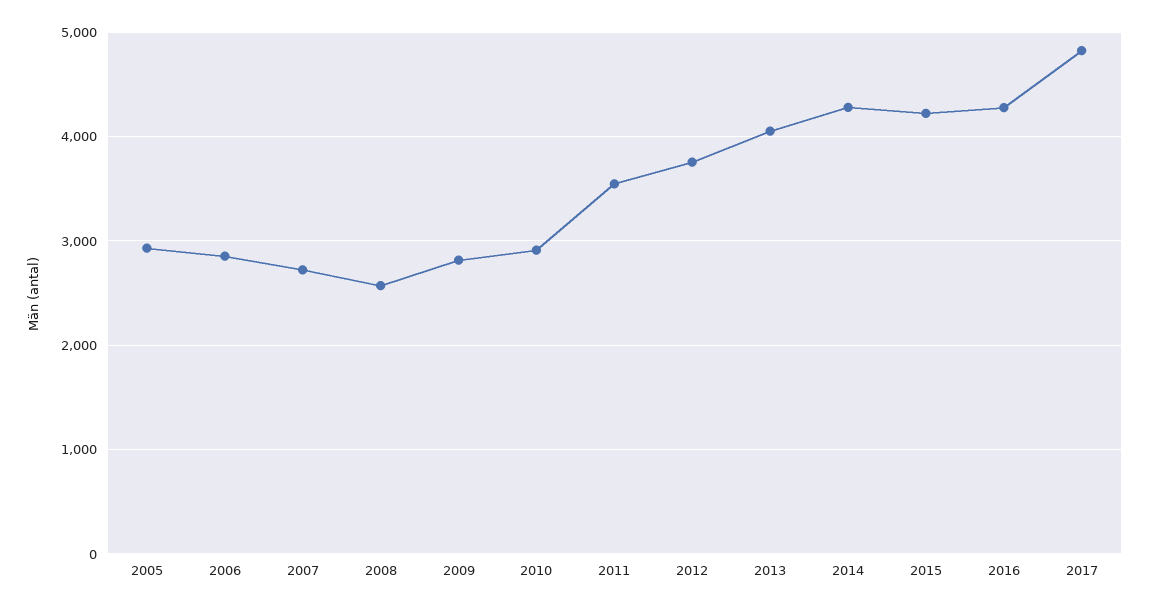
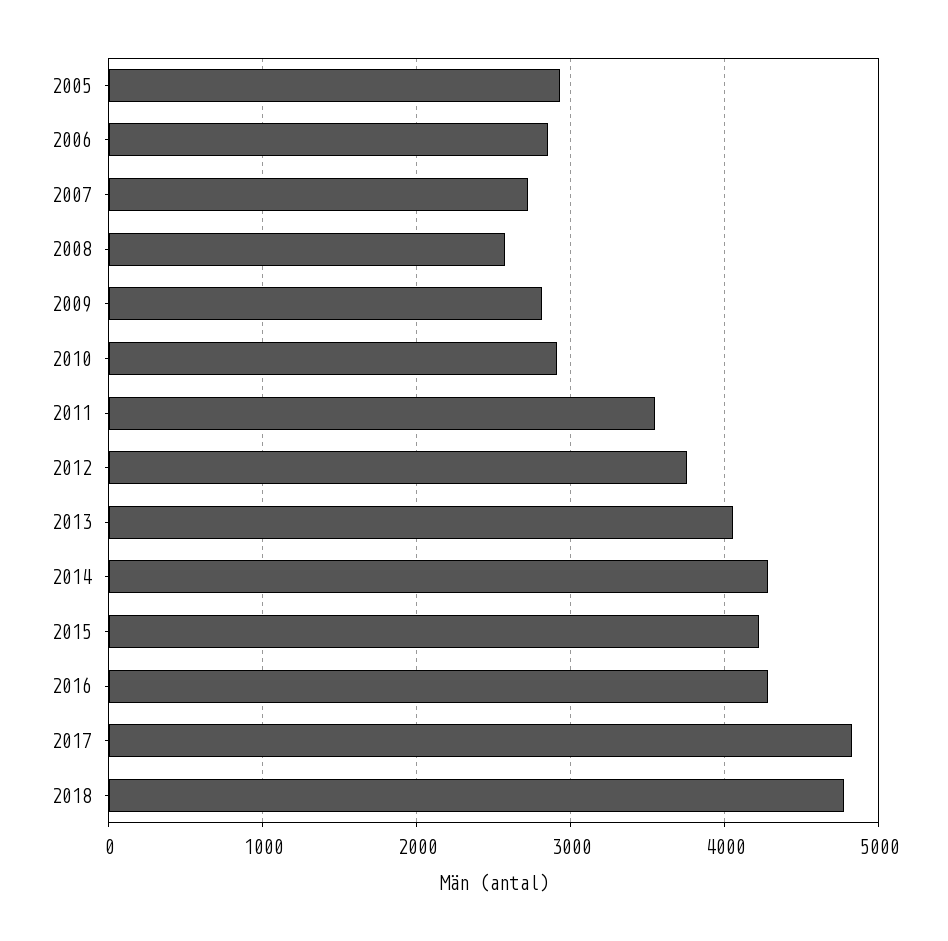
2018: none -> 4800

